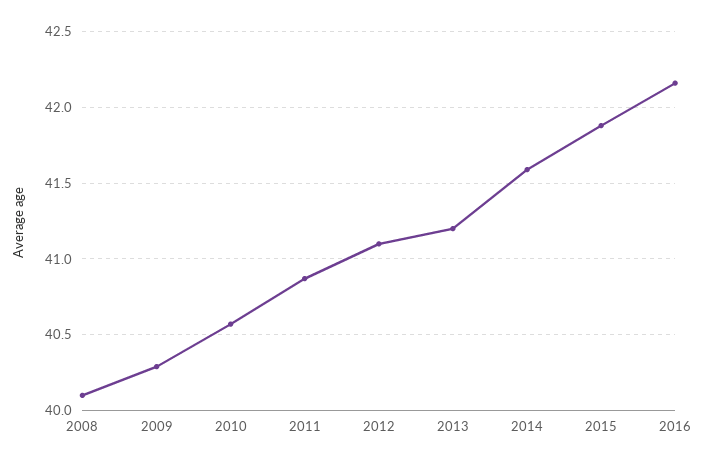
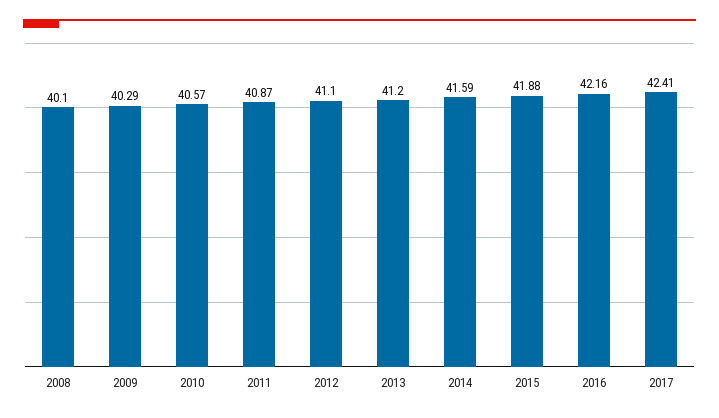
2017: none -> 42.41

